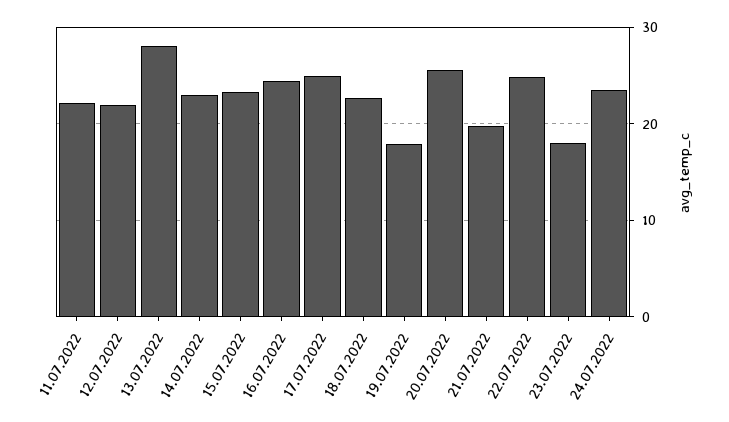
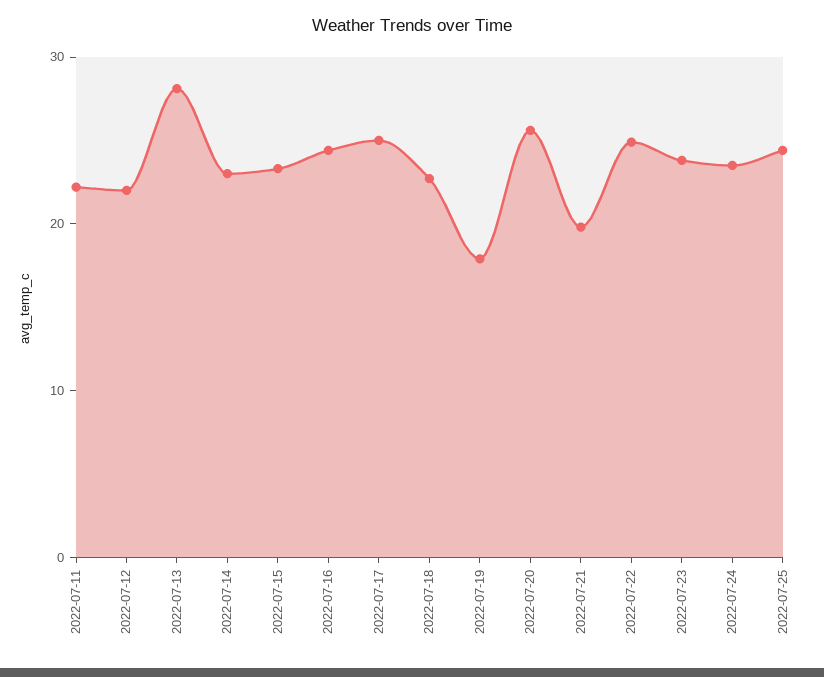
23.07.2022: 18 -> 24
2022-07-25: none -> 24

